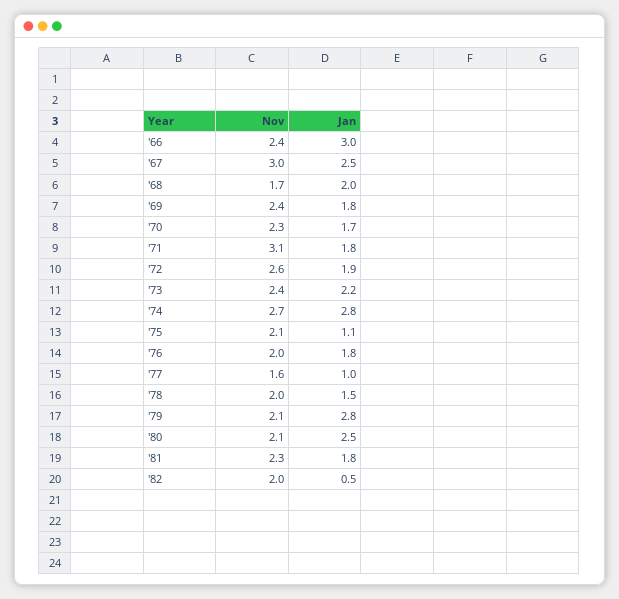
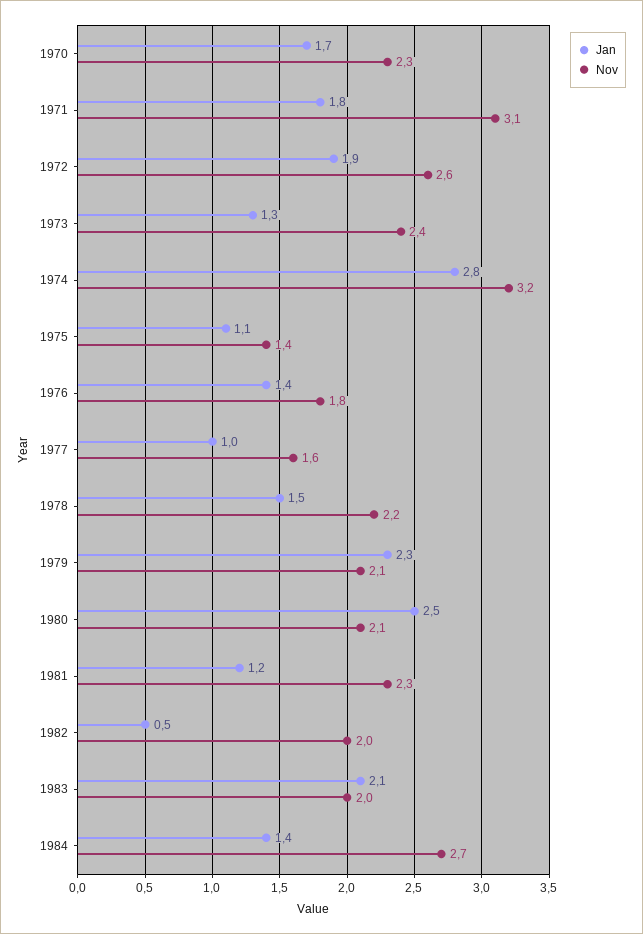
Nov, '66: 2.4 -> none
Jan, '66: 3 -> none
Nov, '67: 3 -> none
Jan, '67: 2.5 -> none
Nov, '68: 1.7 -> none
Jan, '68: 2 -> none
Nov, '69: 2.4 -> none
Jan, '69: 1.8 -> none
Jan, '73: 2.2 -> 1.3
Nov, '74: 2.7 -> 3.2
Nov, '75: 2.1 -> 1.4
Nov, '76: 2 -> 1.8
Jan, '76: 1.8 -> 1.4
Nov, '78: 2 -> 2.2
Jan, '79: 2.8 -> 2.3
Jan, '81: 1.8 -> 1.2
Jan, 1983: none -> 2.1
Nov, 1983: none -> 2
Jan, 1984: none -> 1.4
Nov, 1984: none -> 2.7

